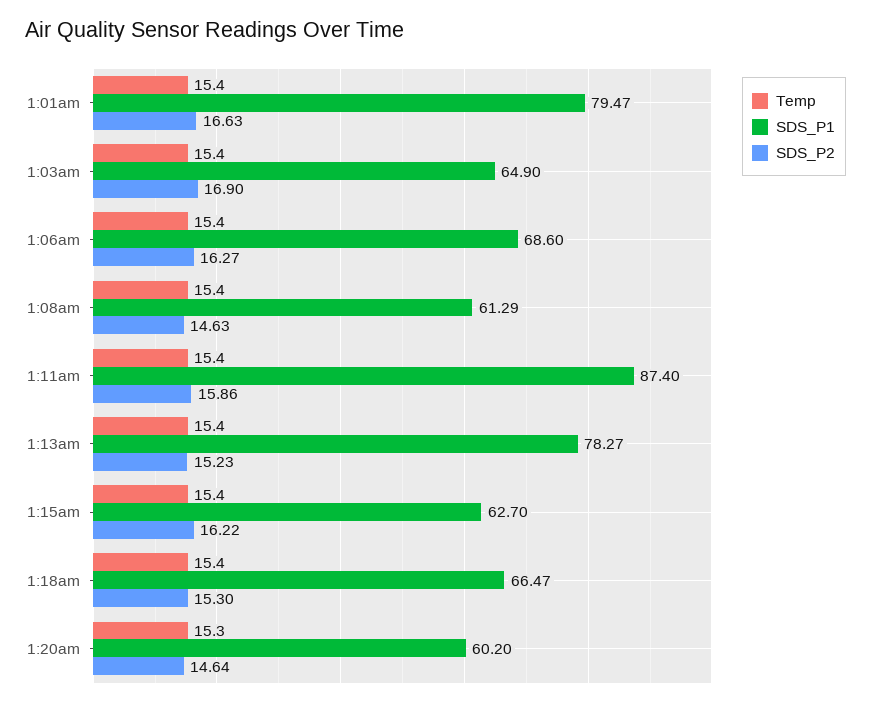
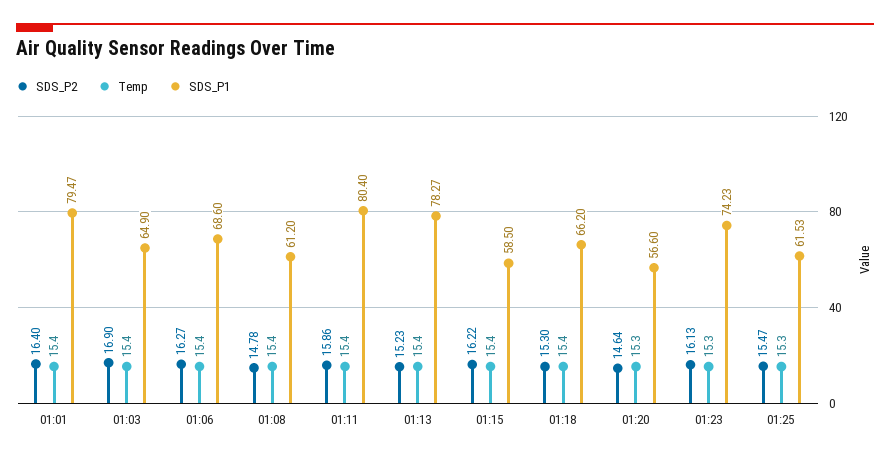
SDS_P2, 1:01am: 16.63 -> 16.4
SDS_P1, 1:08am: 61.29 -> 61.2
SDS_P2, 1:08am: 14.63 -> 14.78
SDS_P1, 1:11am: 87.4 -> 80.4
SDS_P1, 1:15am: 62.7 -> 58.5
SDS_P1, 1:18am: 66.47 -> 66.2
SDS_P1, 1:20am: 60.2 -> 56.6
SDS_P2, 01:23: none -> 16.13
Temp, 01:23: none -> 15.3
SDS_P1, 01:23: none -> 74.23
SDS_P2, 01:25: none -> 15.47
Temp, 01:25: none -> 15.3
SDS_P1, 01:25: none -> 61.53

